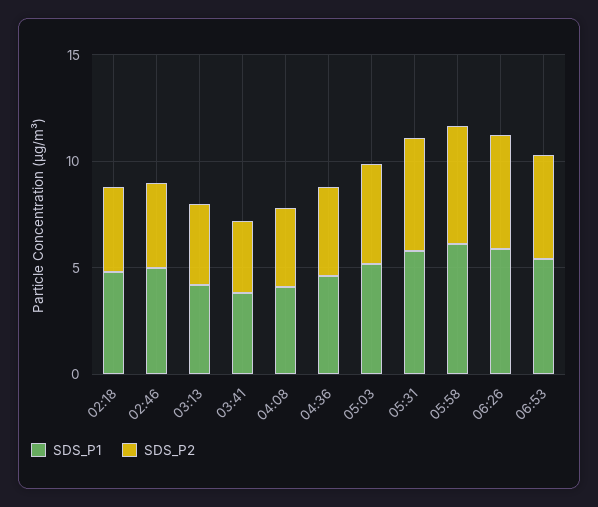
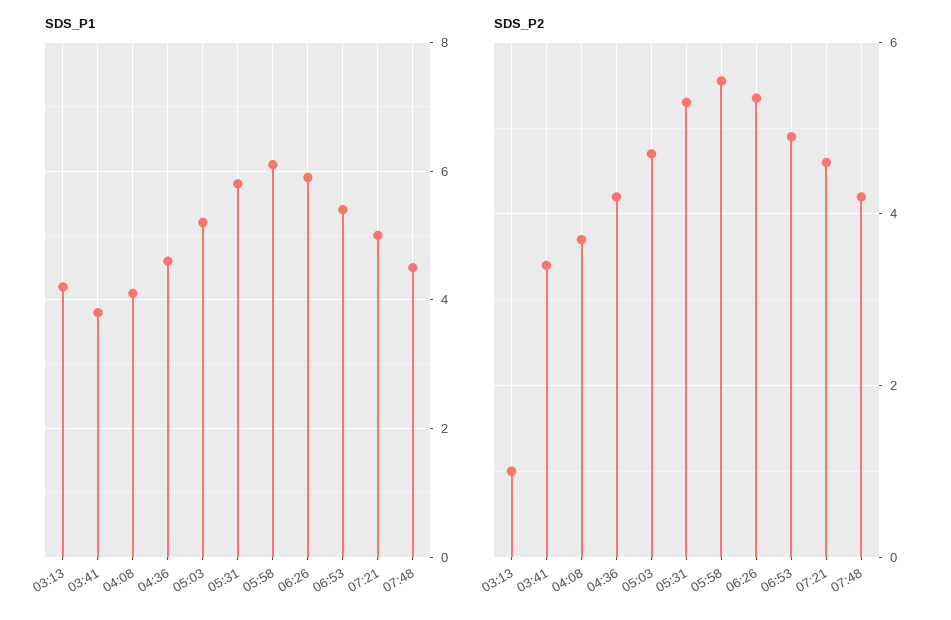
SDS_P1, 02:18: 5 -> none
SDS_P2, 02:18: 4 -> none
SDS_P1, 02:46: 5 -> none
SDS_P2, 02:46: 4 -> none
SDS_P2, 03:13: 4 -> 1
SDS_P1, 07:21: none -> 5
SDS_P1, 07:48: none -> 4.5
SDS_P2, 07:21: none -> 4.6
SDS_P2, 07:48: none -> 4.2

